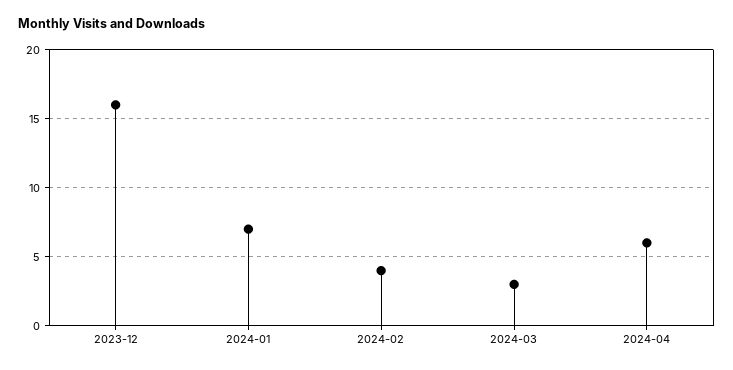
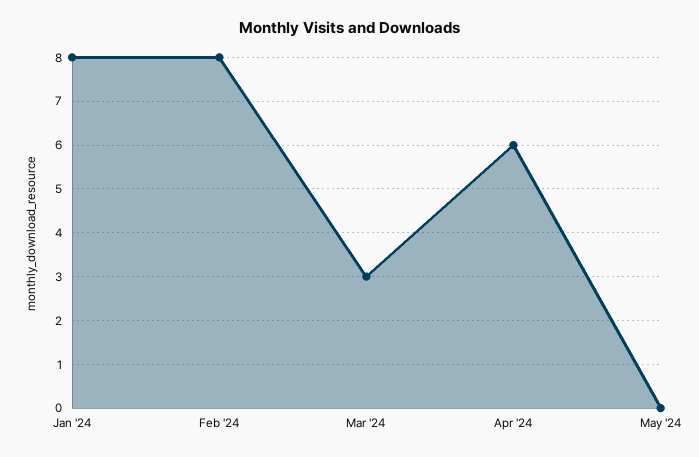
2023-12: 16 -> none
2024-01: 7 -> 8
2024-02: 4 -> 8
May '24: none -> 0

